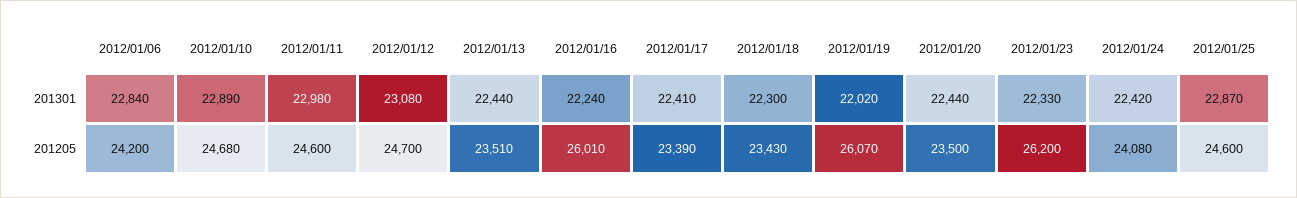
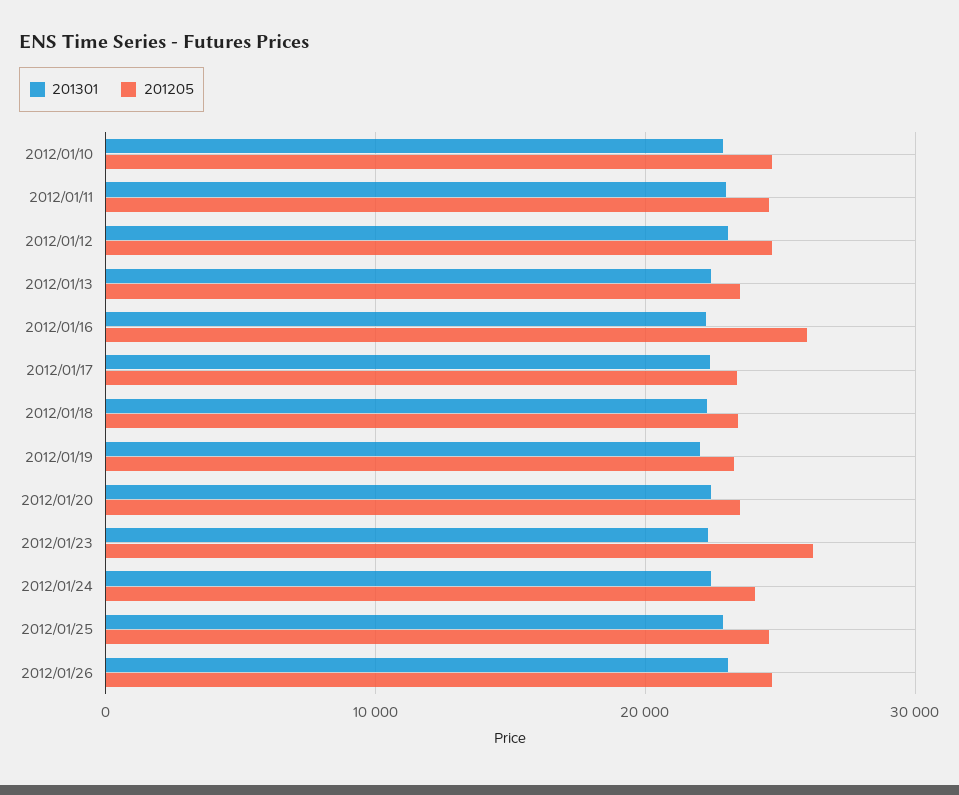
201301, 2012/01/06: 22840 -> none
201205, 2012/01/06: 24200 -> none
201205, 2012/01/19: 26070 -> 23000
201301, 2012/01/26: none -> 23000
201205, 2012/01/26: none -> 25000

